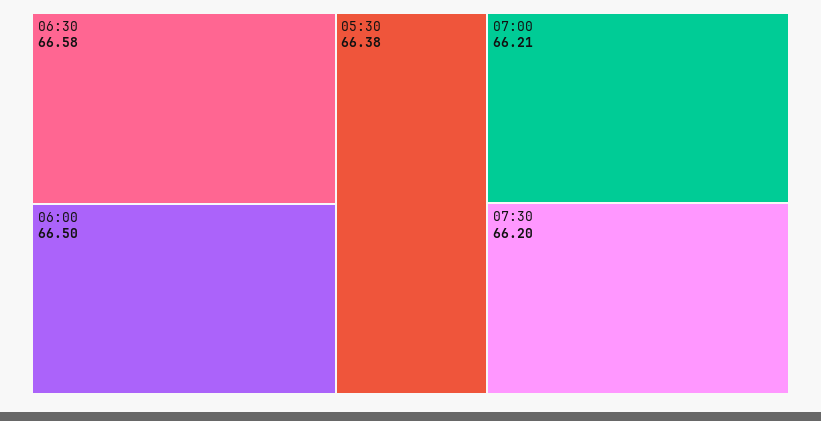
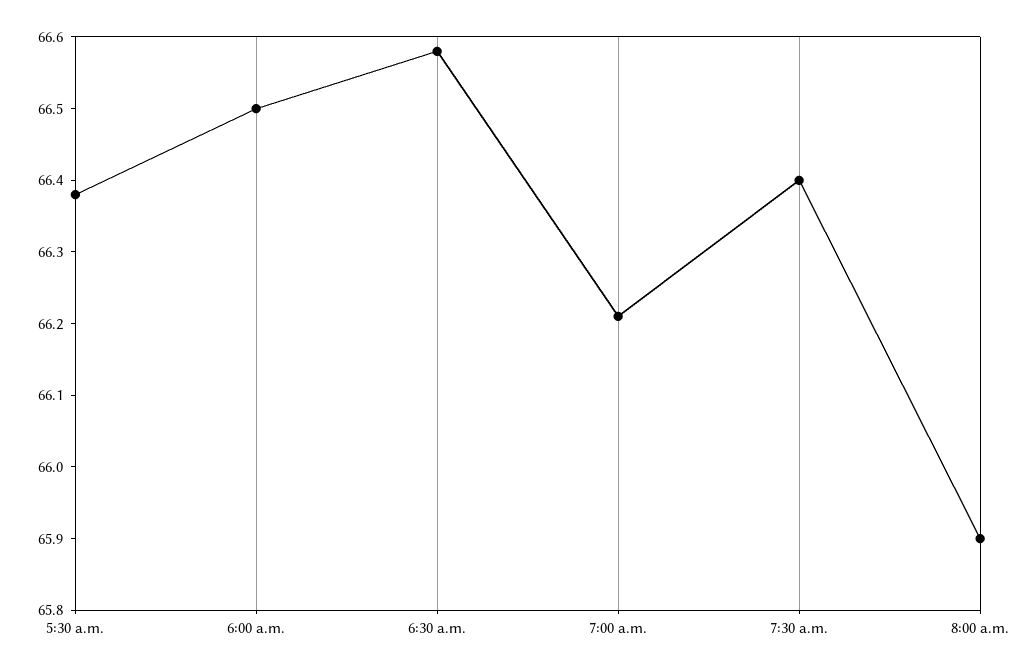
07:30: 66.2 -> 66.4
8:00 a.m.: none -> 65.9

